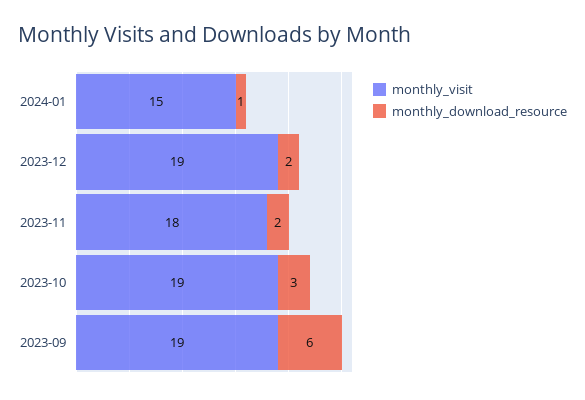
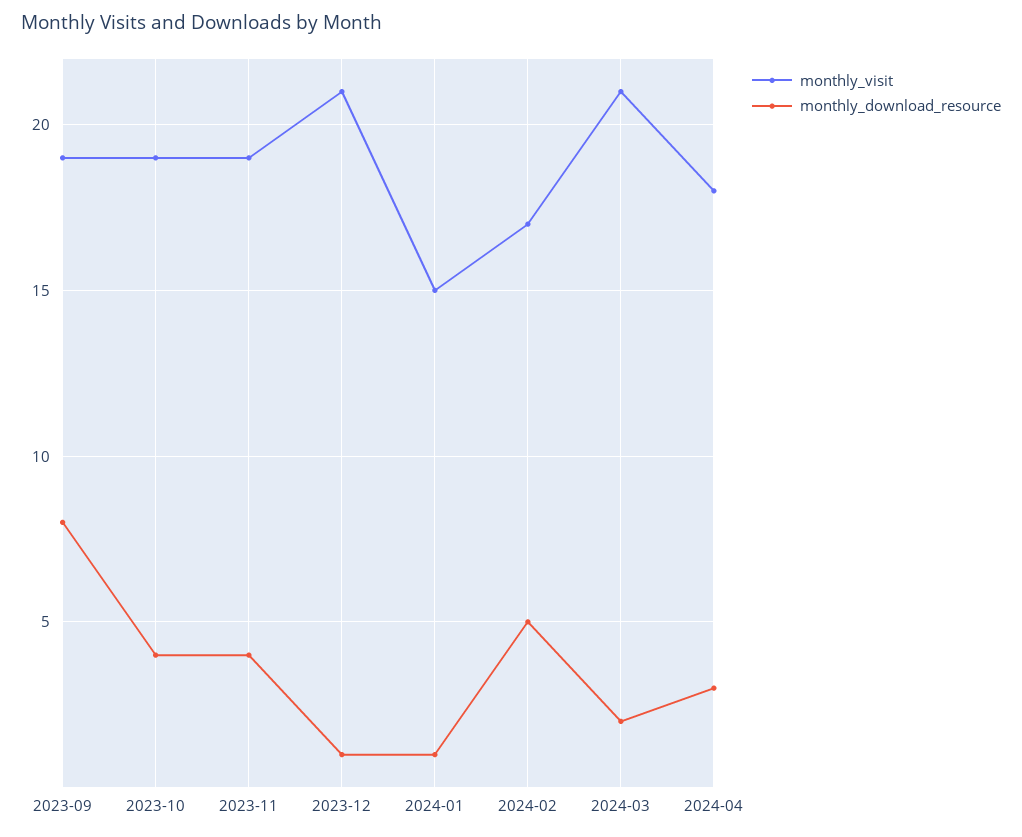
monthly_visit, 2023-12: 19 -> 21
monthly_download_resource, 2023-12: 2 -> 1
monthly_visit, 2023-11: 18 -> 19
monthly_download_resource, 2023-11: 2 -> 4
monthly_download_resource, 2023-10: 3 -> 4
monthly_download_resource, 2023-09: 6 -> 8
monthly_visit, 2024-02: none -> 17
monthly_download_resource, 2024-02: none -> 5
monthly_visit, 2024-03: none -> 21
monthly_download_resource, 2024-03: none -> 2
monthly_visit, 2024-04: none -> 18
monthly_download_resource, 2024-04: none -> 3

